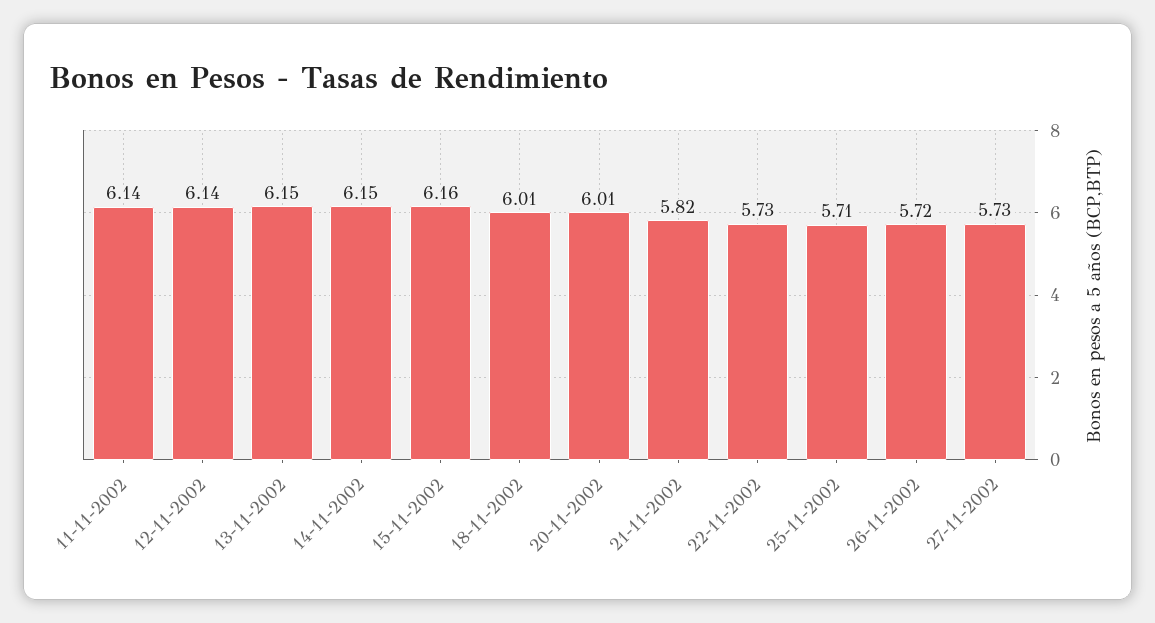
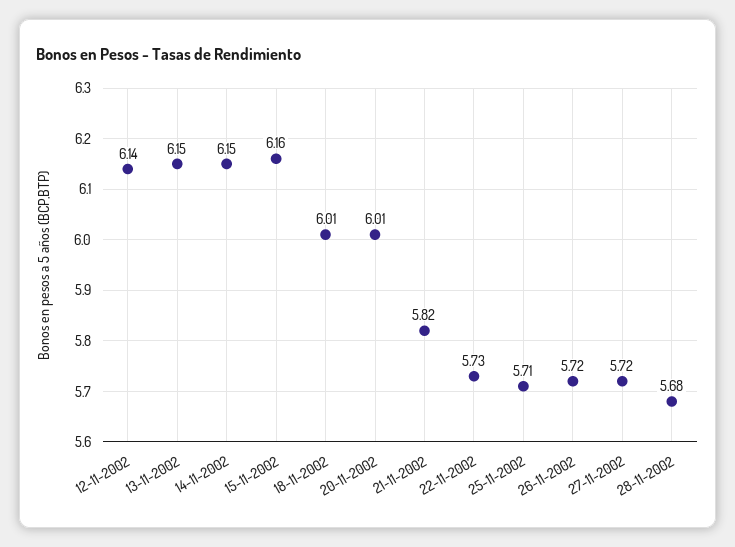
11-11-2002: 6.14 -> none
27-11-2002: 5.73 -> 5.72
28-11-2002: none -> 5.68

